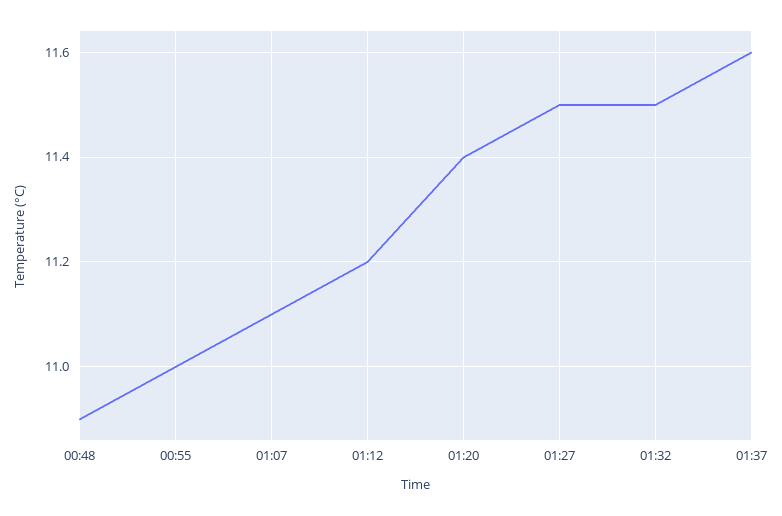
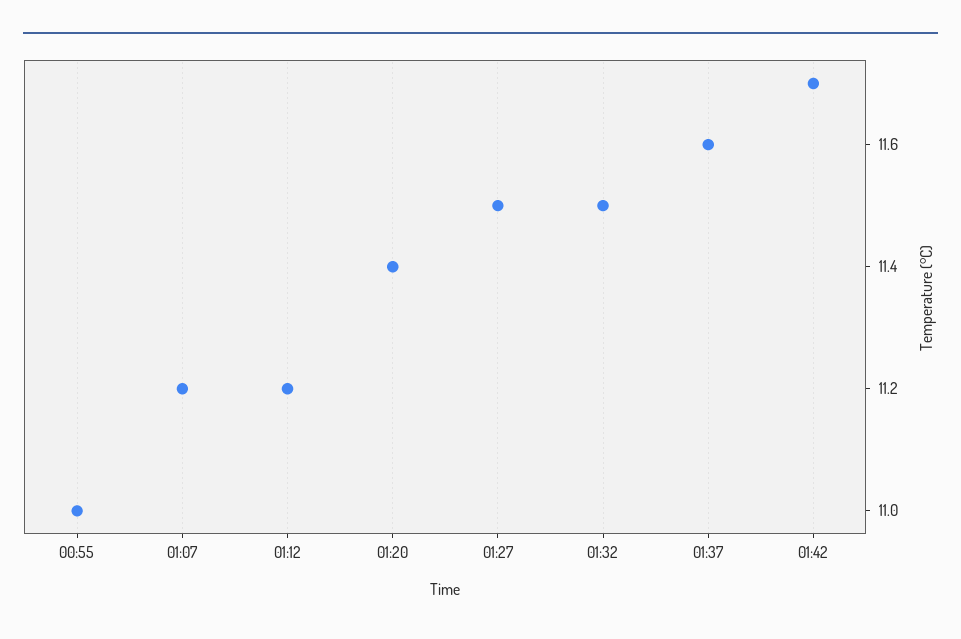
00:48: 10.9 -> none
01:07: 11.1 -> 11.2
01:42: none -> 11.7

